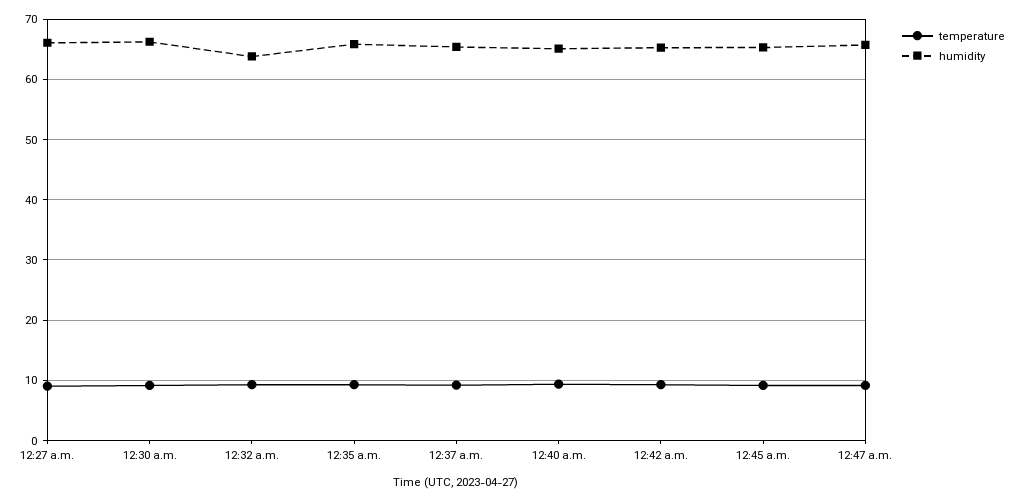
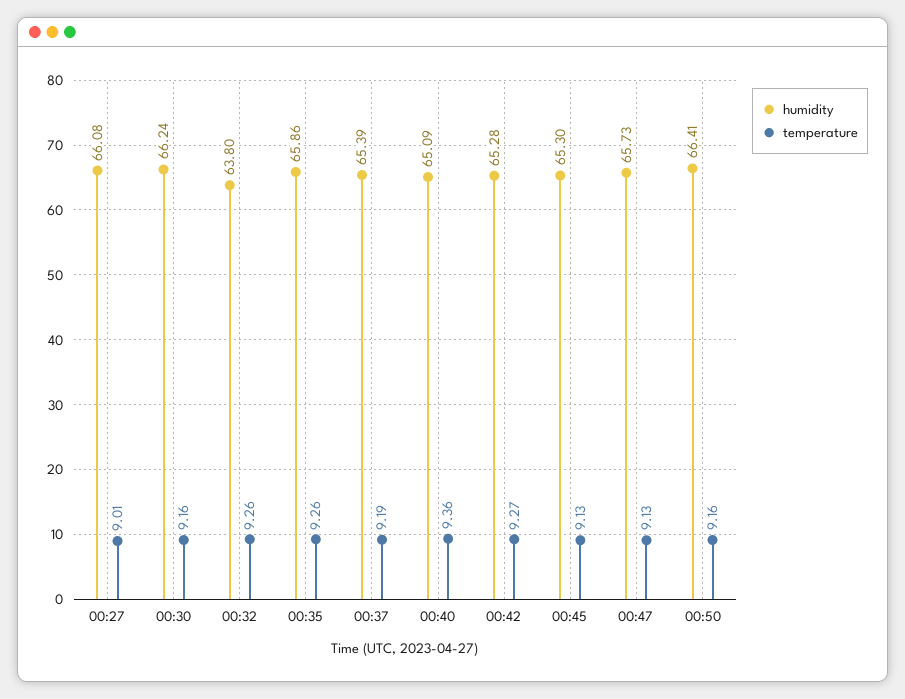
humidity, 00:50: none -> 66.41
temperature, 00:50: none -> 9.16

